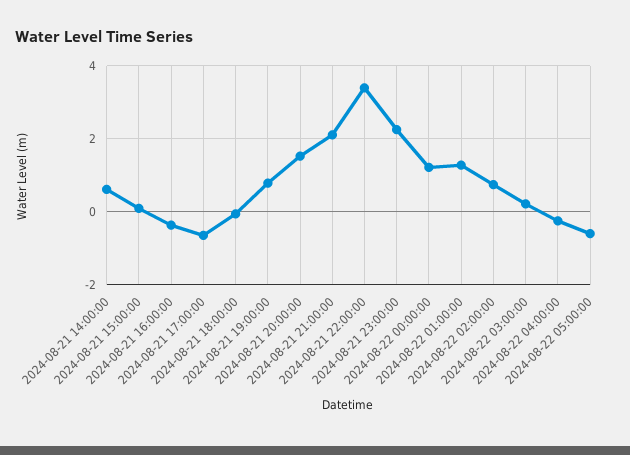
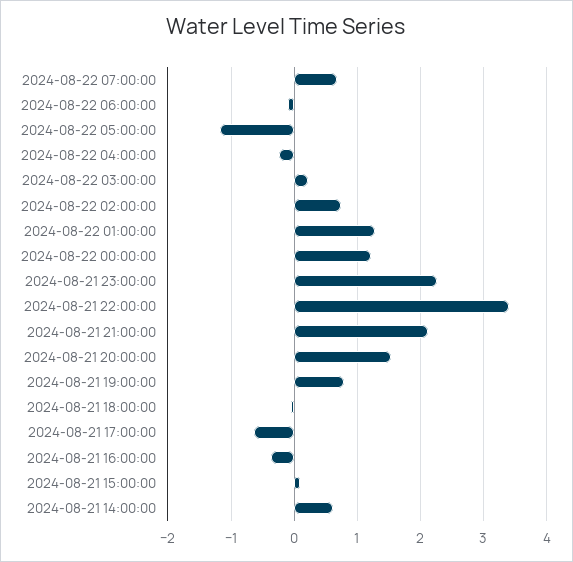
2024-08-22 05:00:00: -0.6 -> -1.2
2024-08-22 07:00:00: none -> 0.7
2024-08-22 06:00:00: none -> -0.1

